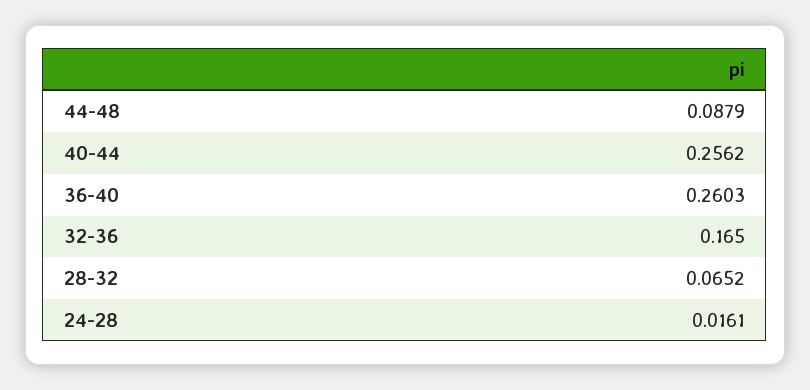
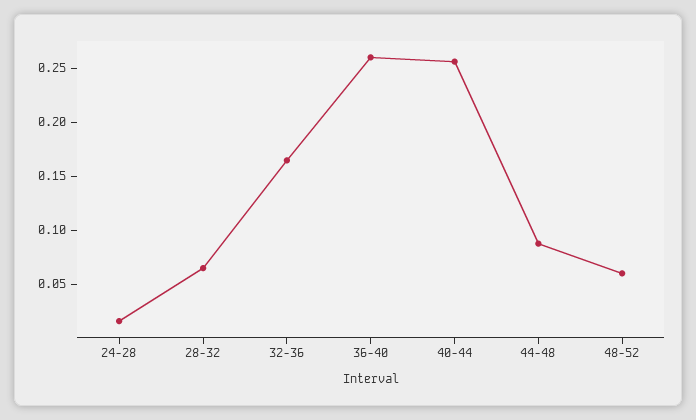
48-52: none -> 0.06

